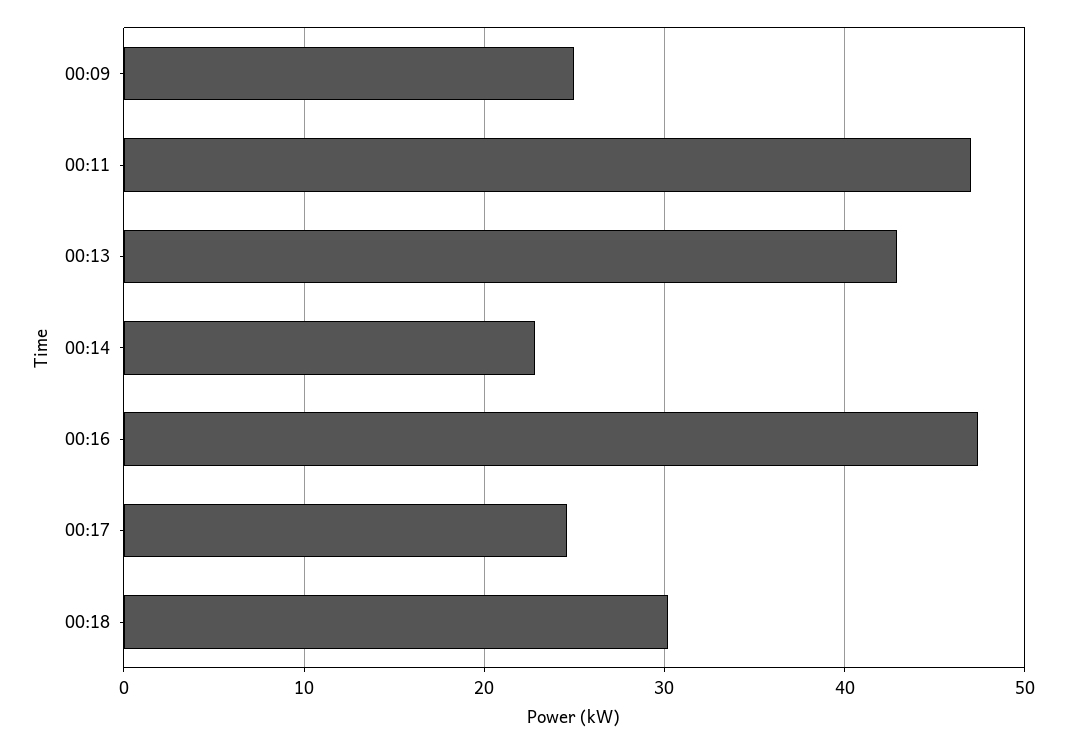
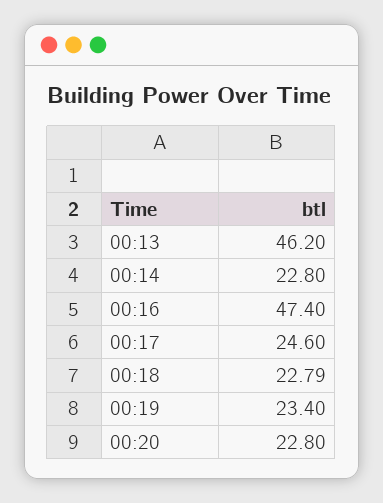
00:09: 25 -> none
00:11: 47 -> none
00:13: 43 -> 46.2
00:18: 30 -> 22.79
00:19: none -> 23.4
00:20: none -> 22.8

